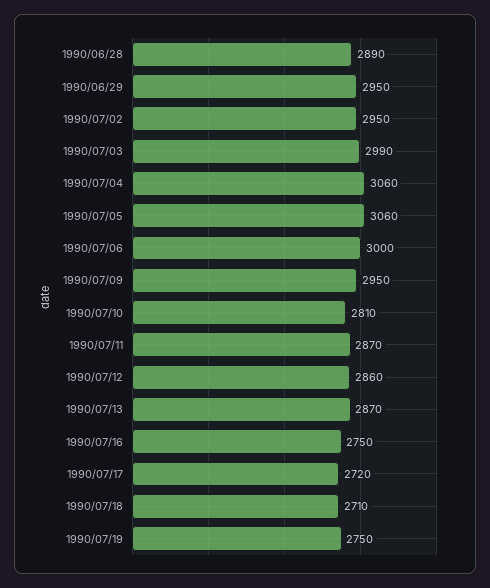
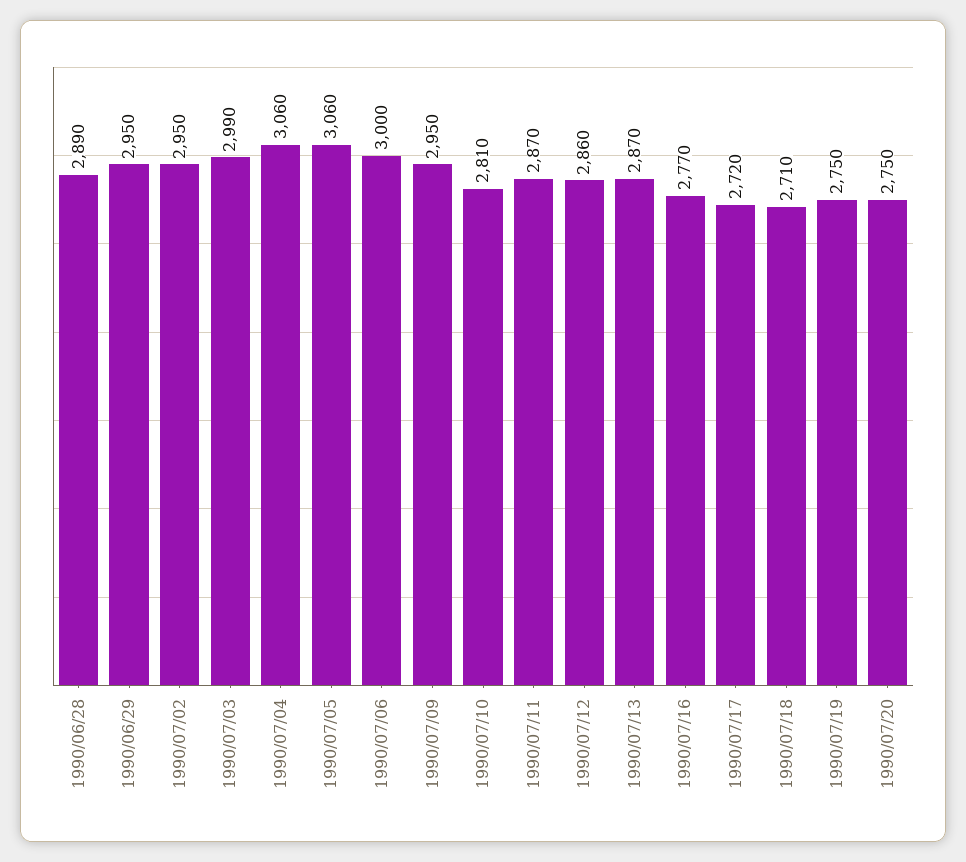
1990/07/16: 2750 -> 2770
1990/07/20: none -> 2750

